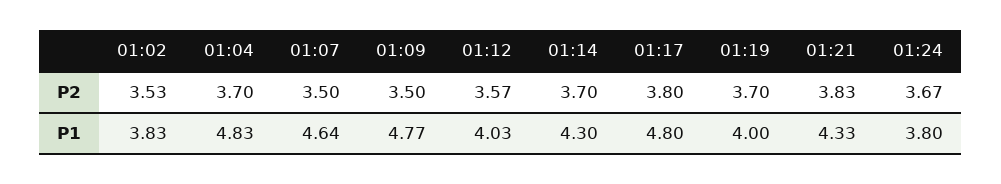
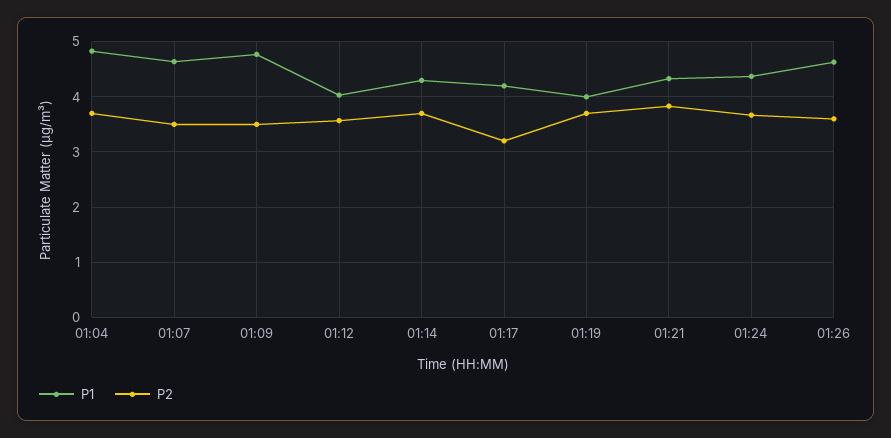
P2, 01:02: 3.53 -> none
P2, 01:17: 3.8 -> 3.2
P1, 01:02: 3.83 -> none
P1, 01:17: 4.8 -> 4.2
P1, 01:24: 3.8 -> 4.4
P1, 01:26: none -> 4.6
P2, 01:26: none -> 3.6

